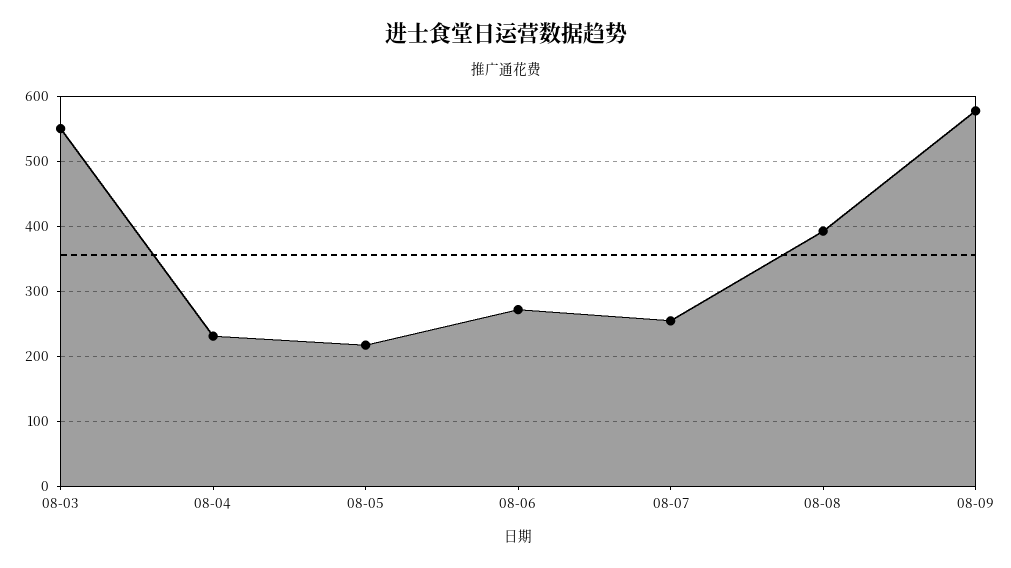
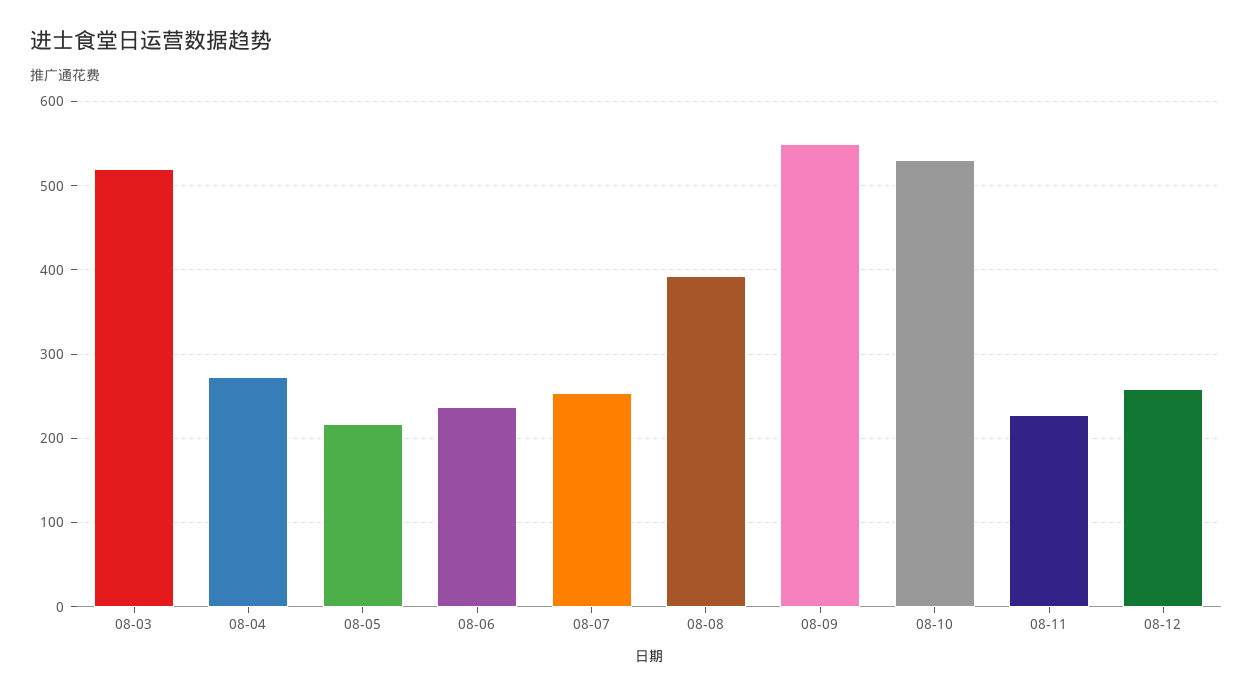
08-03: 550 -> 520
08-04: 230 -> 270
08-06: 270 -> 240
08-09: 580 -> 550
08-10: none -> 530
08-11: none -> 230
08-12: none -> 260

